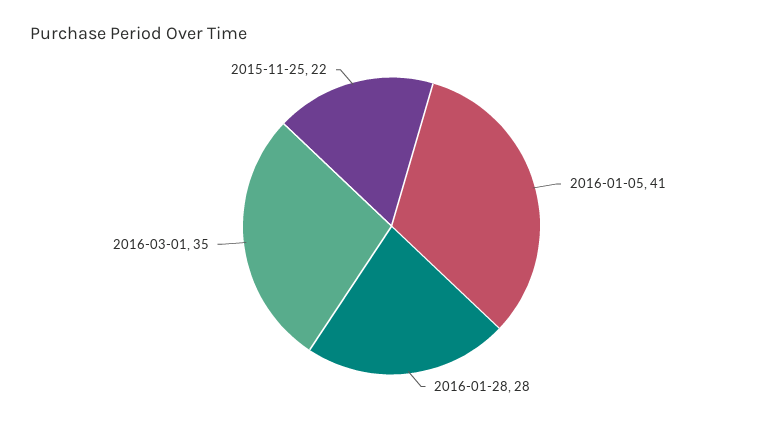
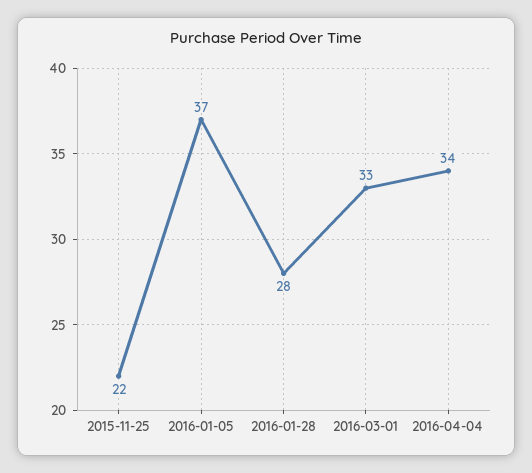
2016-01-05: 41 -> 37
2016-03-01: 35 -> 33
2016-04-04: none -> 34

